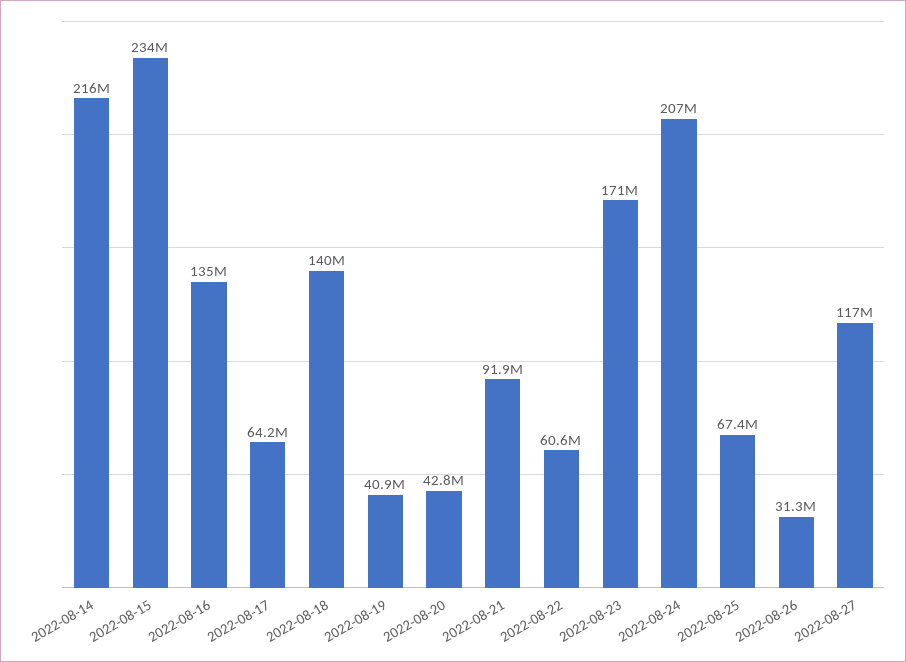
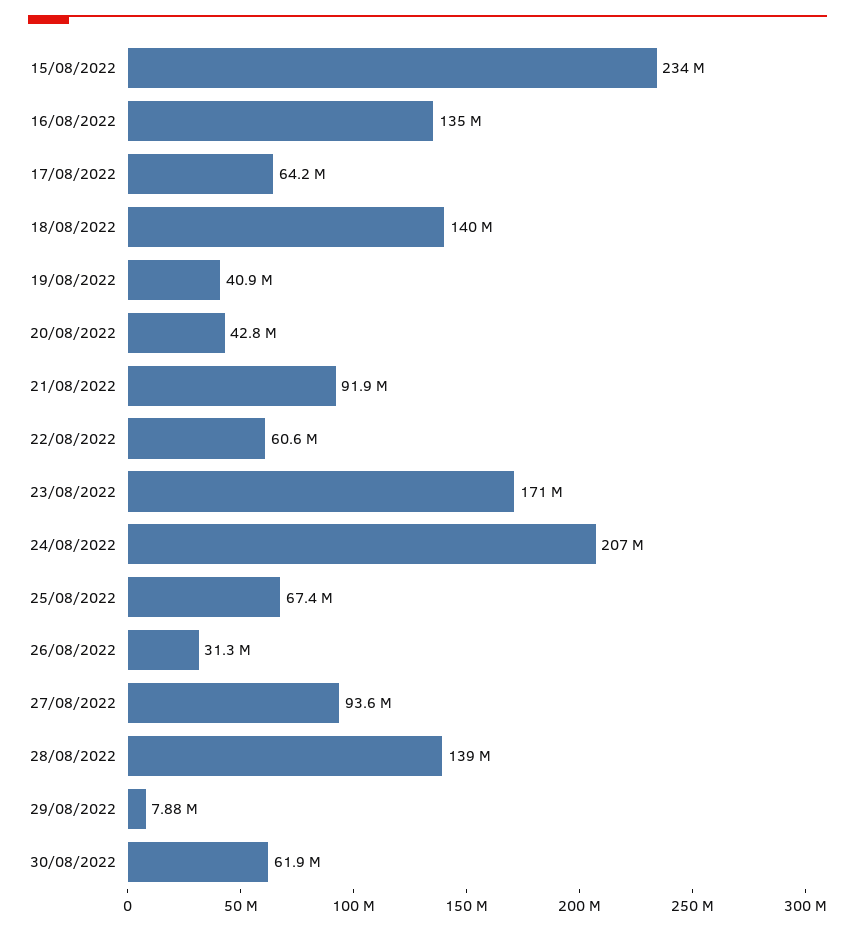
2022-08-14: 216000000 -> none
2022-08-27: 117000000 -> 93600000
28/08/2022: none -> 139000000
29/08/2022: none -> 7880000
30/08/2022: none -> 61900000

